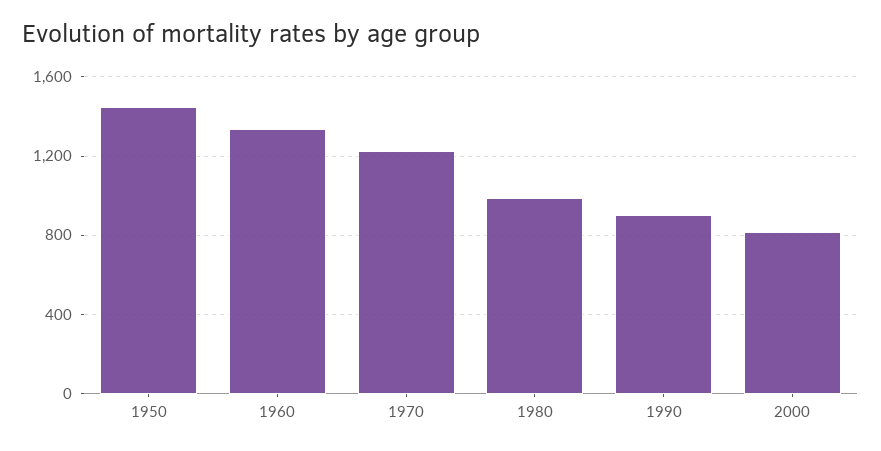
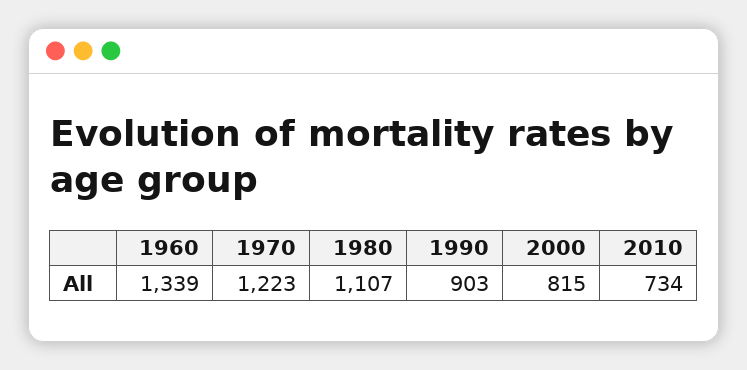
1950: 1450 -> none
1980: 1000 -> 1107
2010: none -> 734

